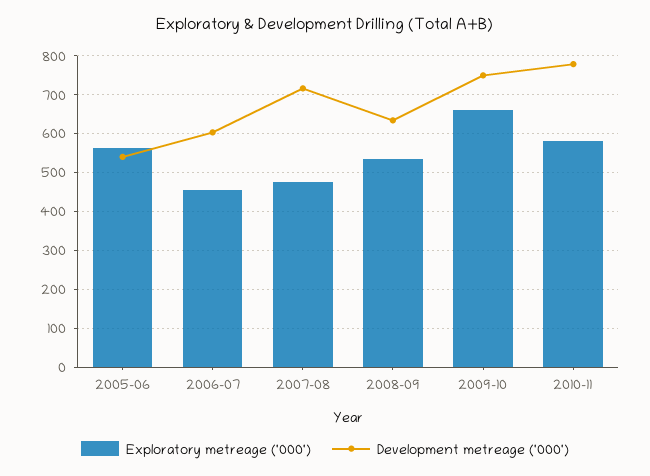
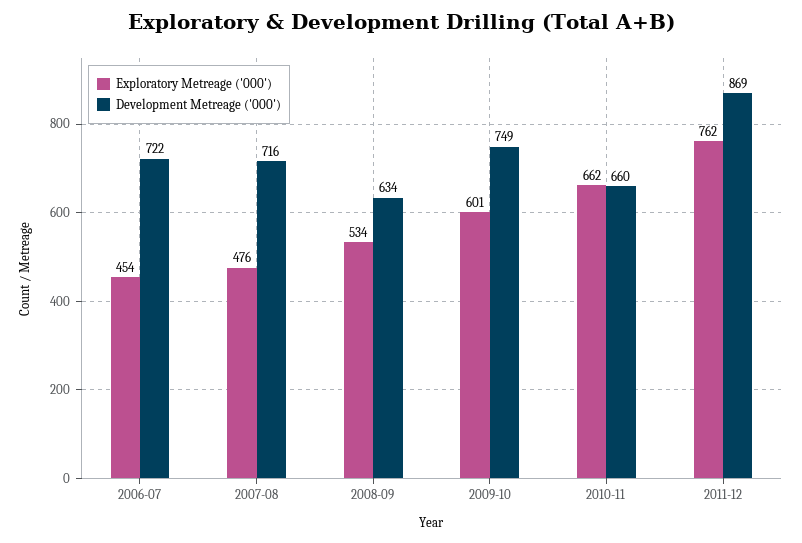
Exploratory metreage ('000'), 2005-06: 560 -> none
Development metreage ('000'), 2005-06: 540 -> none
Development metreage ('000'), 2006-07: 600 -> 722
Exploratory metreage ('000'), 2009-10: 660 -> 601
Exploratory metreage ('000'), 2010-11: 580 -> 662
Development metreage ('000'), 2010-11: 780 -> 660
Exploratory metreage ('000'), 2011-12: none -> 762
Development metreage ('000'), 2011-12: none -> 869

